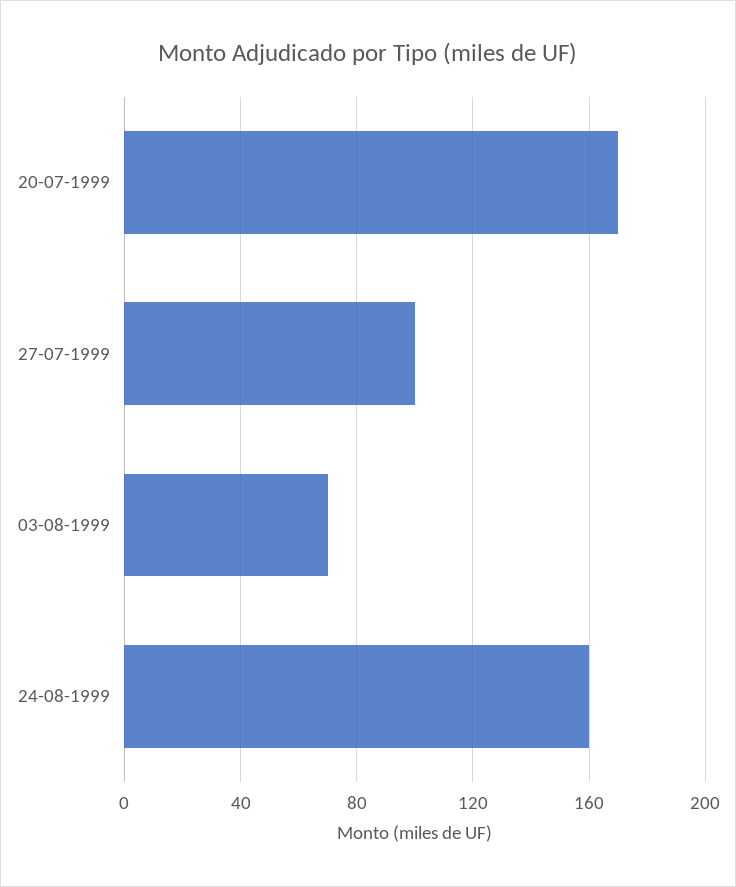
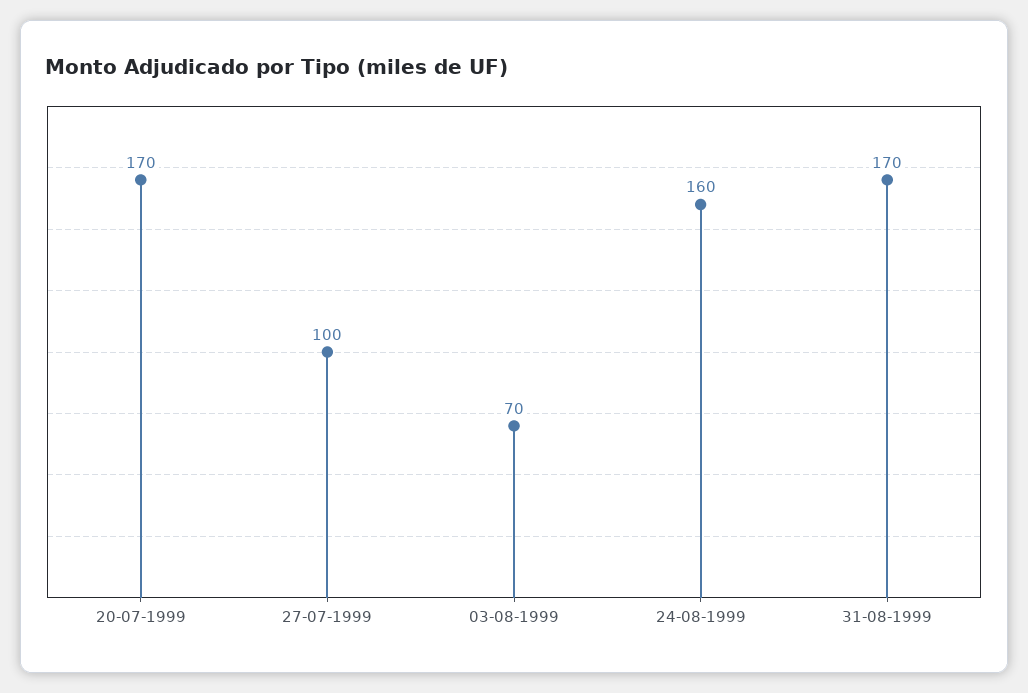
31-08-1999: none -> 170

